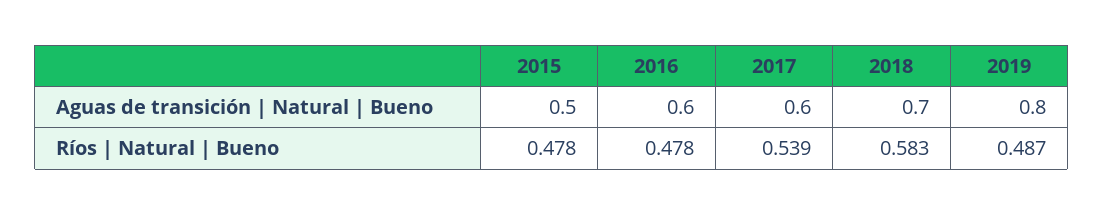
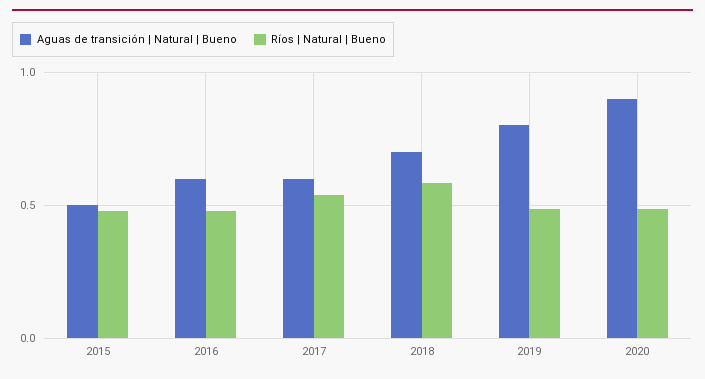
Aguas de transición | Natural | Bueno, 2020: none -> 0.9
Ríos | Natural | Bueno, 2020: none -> 0.5

